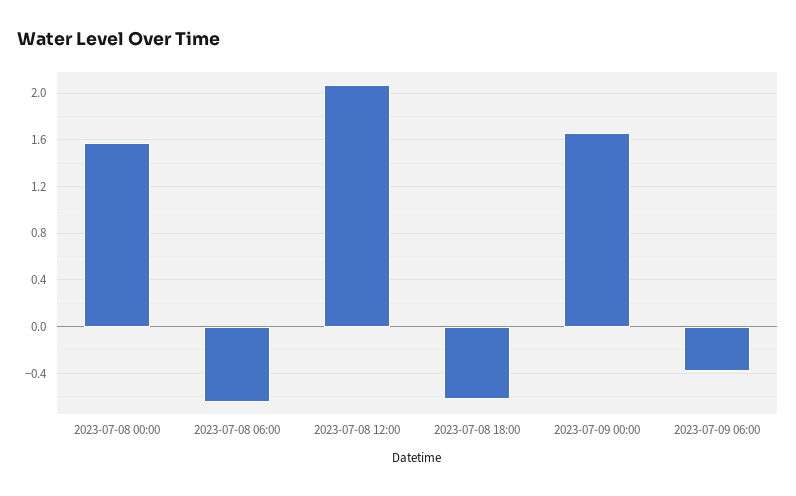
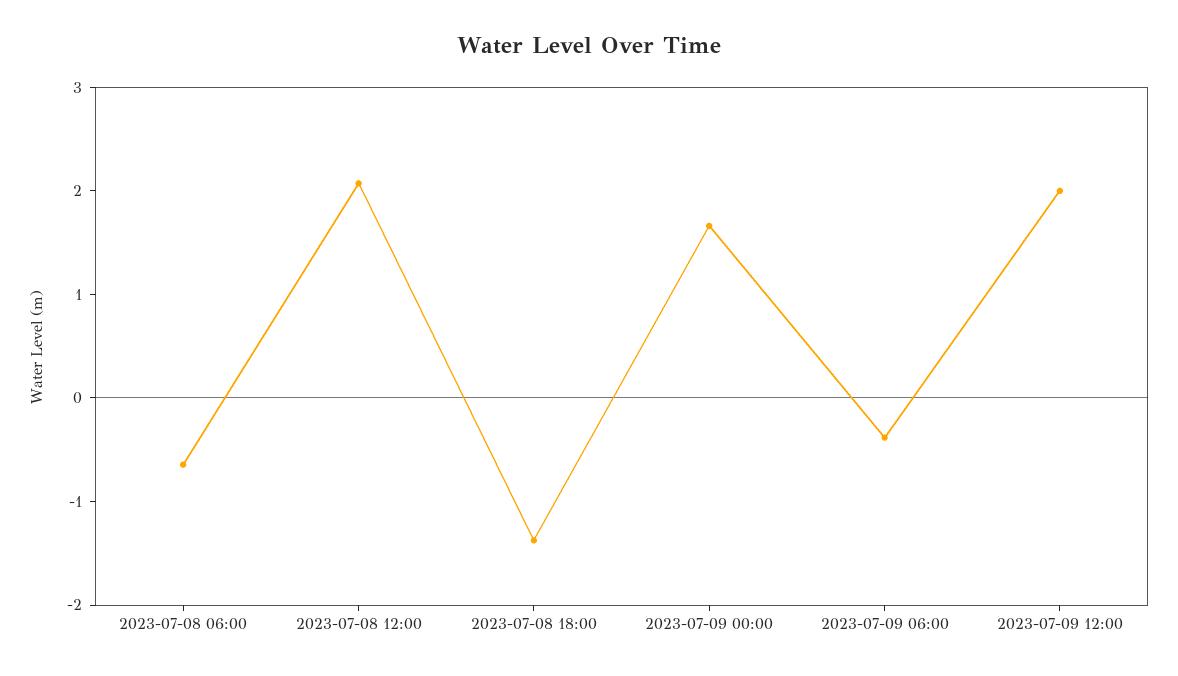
2023-07-08 00:00: 1.6 -> none
2023-07-08 18:00: -0.6 -> -1.4
2023-07-09 12:00: none -> 2

